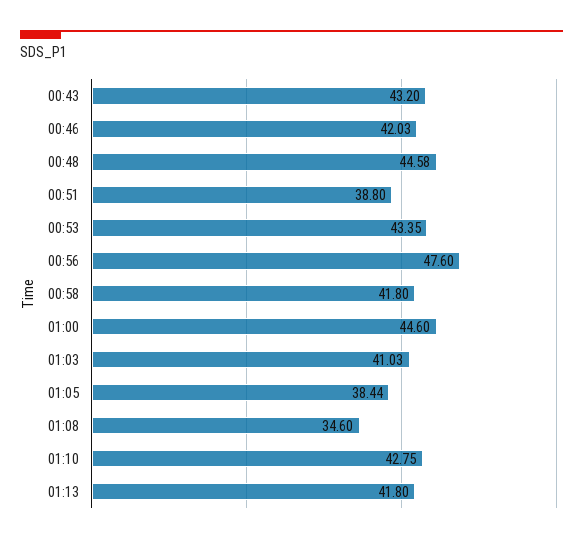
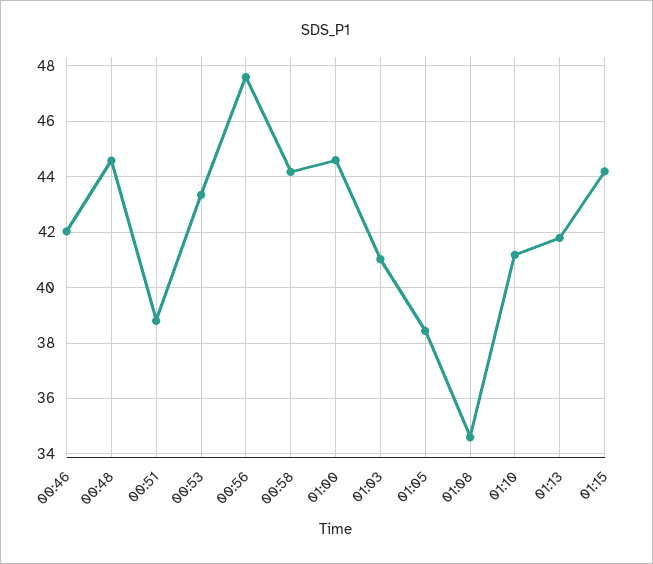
00:43: 43.2 -> none
00:58: 41.8 -> 44.25
01:10: 42.75 -> 41.25
01:15: none -> 44.25

